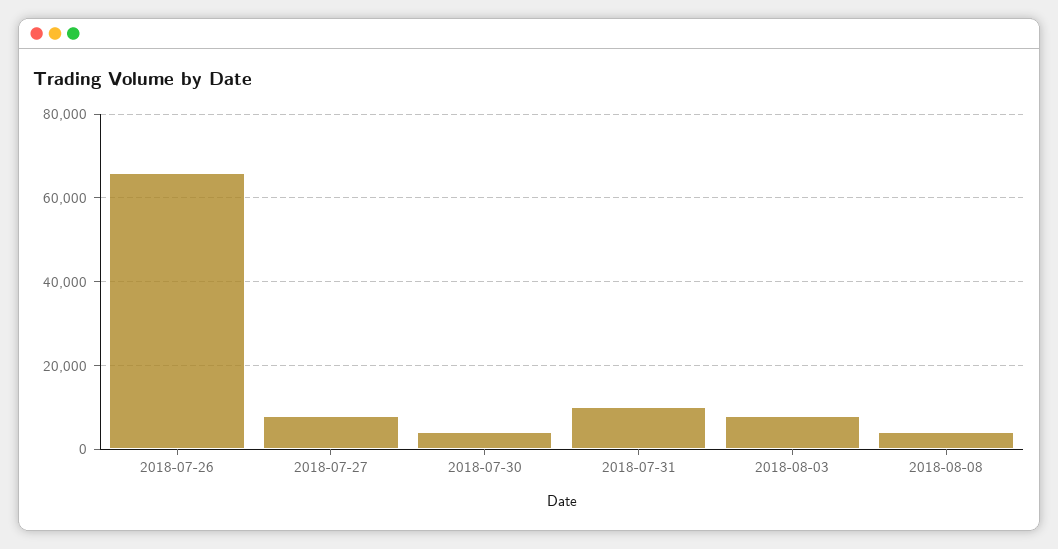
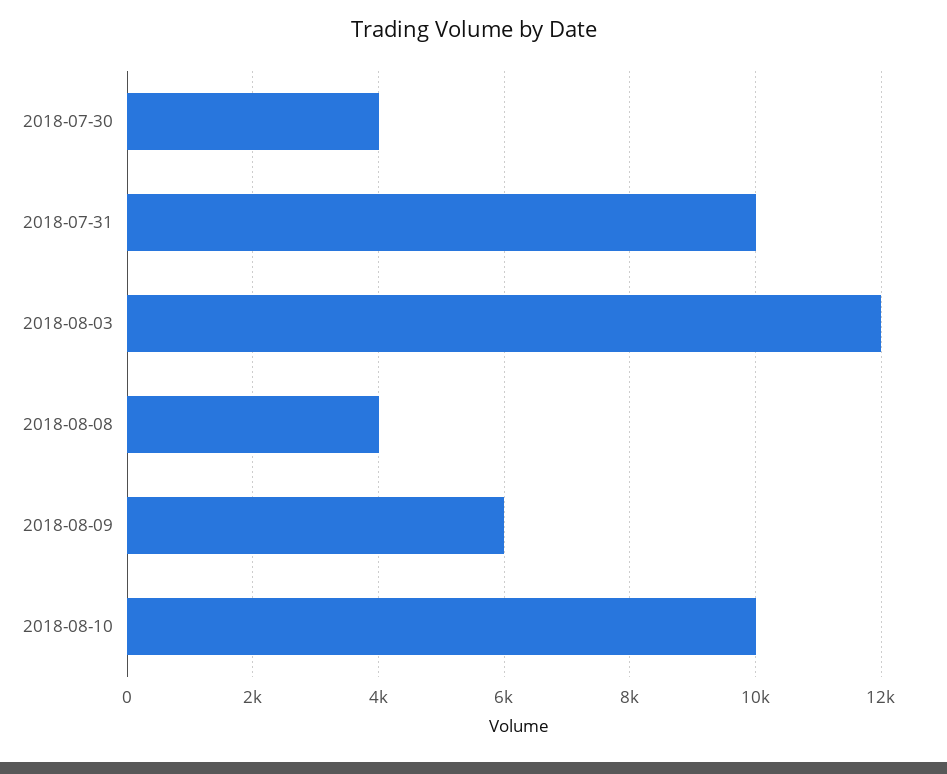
2018-07-26: 66000 -> none
2018-07-27: 8000 -> none
2018-08-03: 8000 -> 12000
2018-08-09: none -> 6000
2018-08-10: none -> 10000

